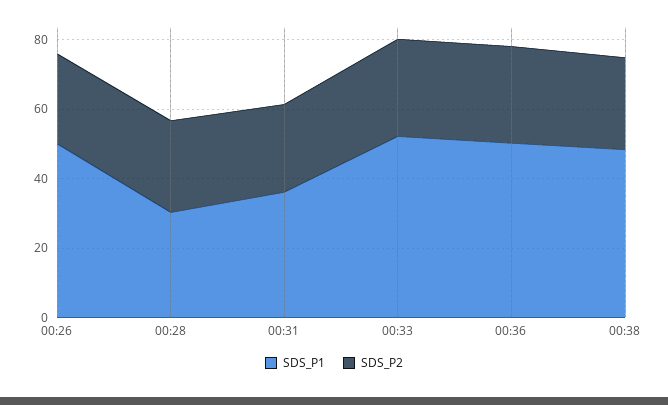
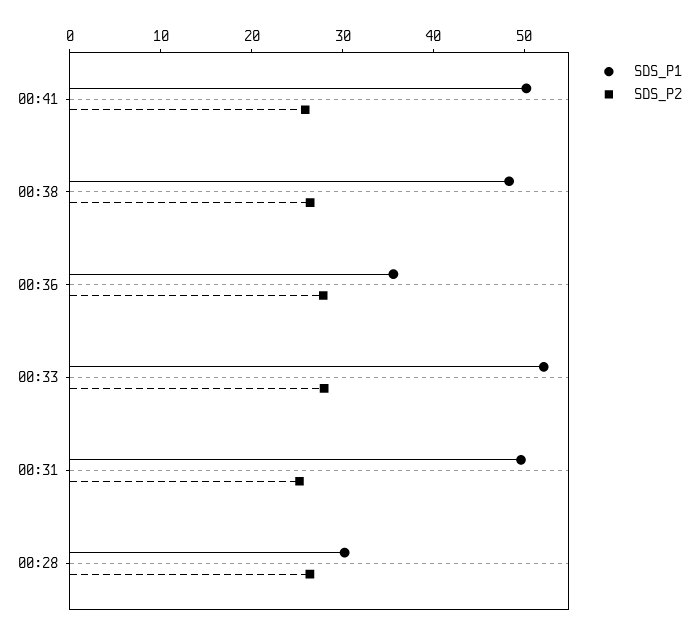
SDS_P1, 00:26: 50 -> none
SDS_P2, 00:26: 25 -> none
SDS_P1, 00:31: 35 -> 50
SDS_P1, 00:36: 50 -> 36
SDS_P1, 00:41: none -> 50
SDS_P2, 00:41: none -> 26

